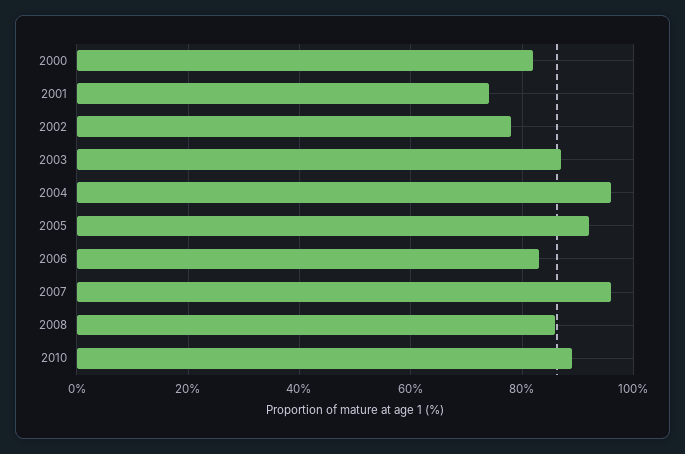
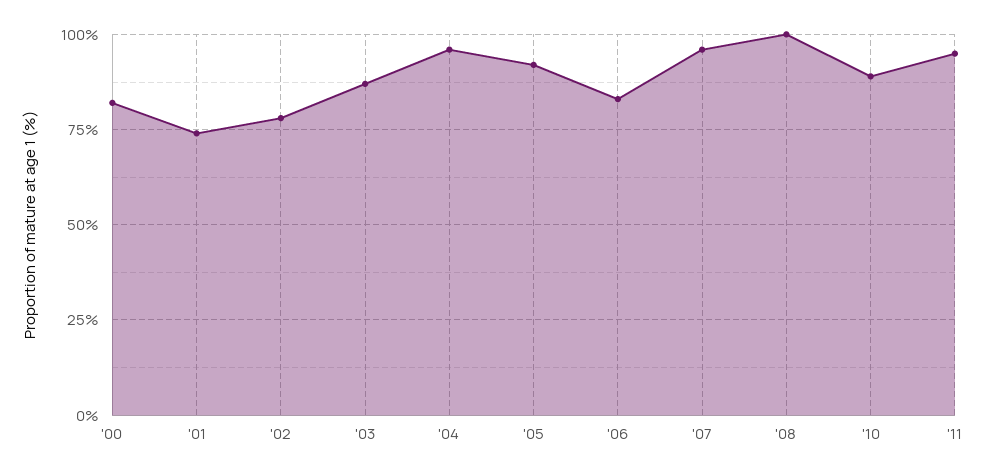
2008: 85 -> 100
'11: none -> 95

